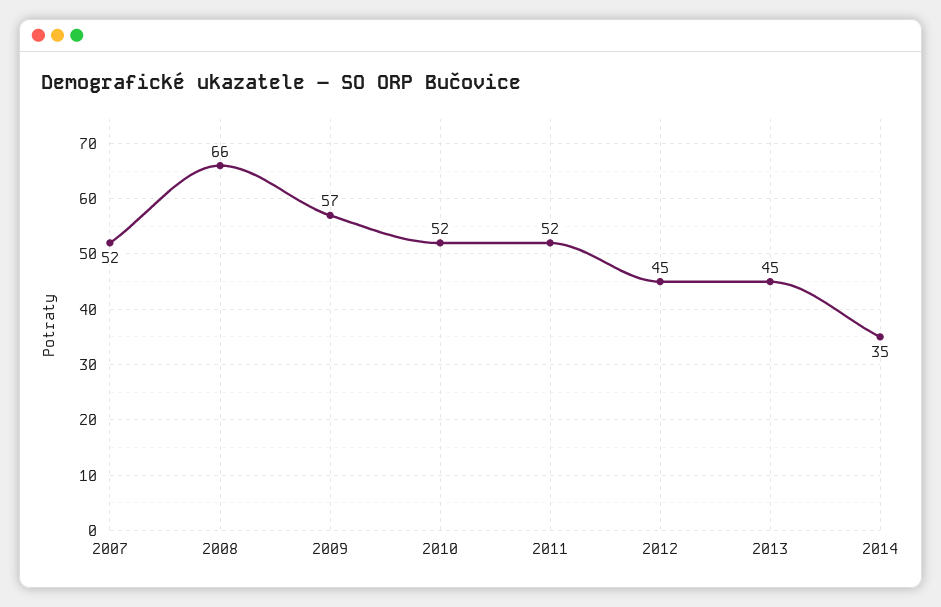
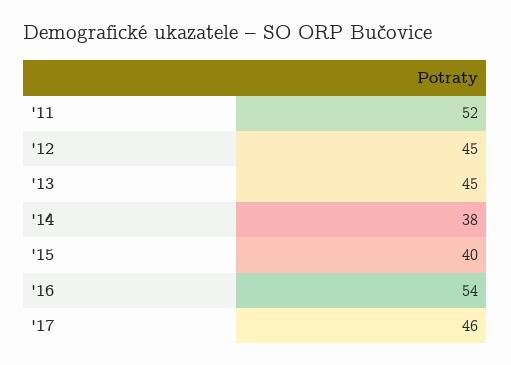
2007: 52 -> none
2008: 66 -> none
2009: 57 -> none
2010: 52 -> none
2014: 35 -> 38
'15: none -> 40
'16: none -> 54
'17: none -> 46

